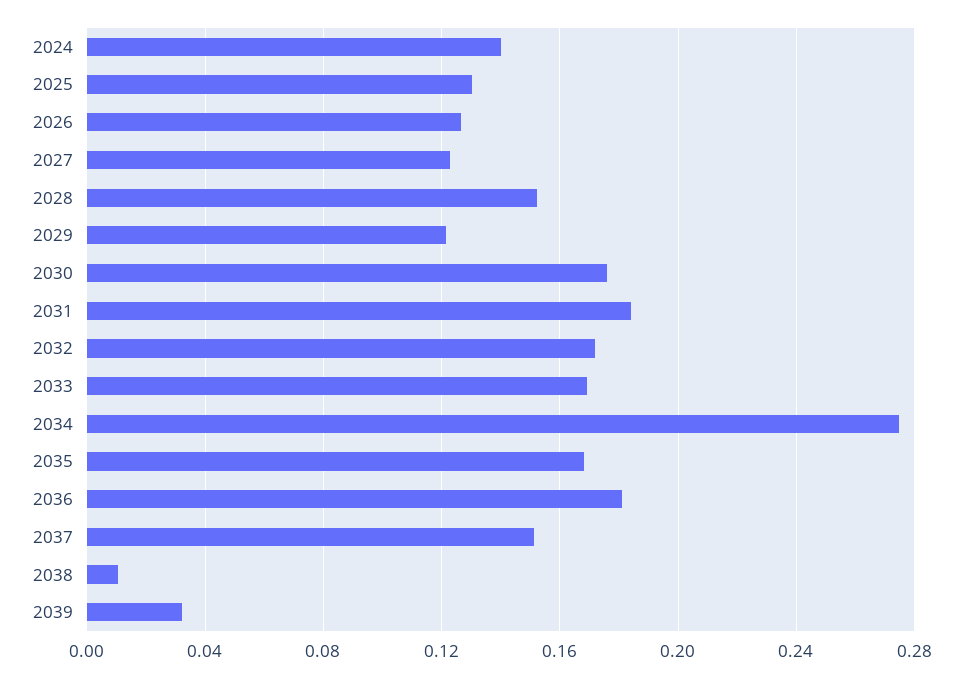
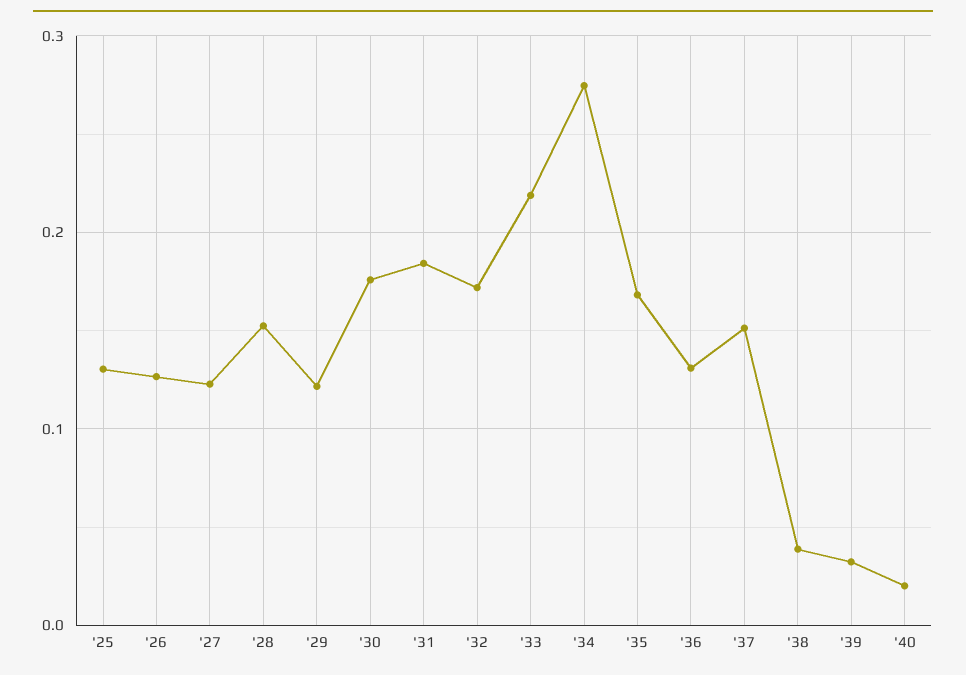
2024: 0.14 -> none
2033: 0.17 -> 0.22
2036: 0.18 -> 0.13
2038: 0.01 -> 0.04
'40: none -> 0.02

